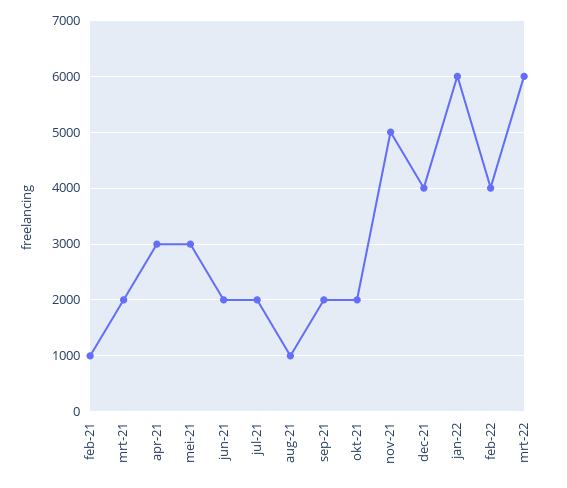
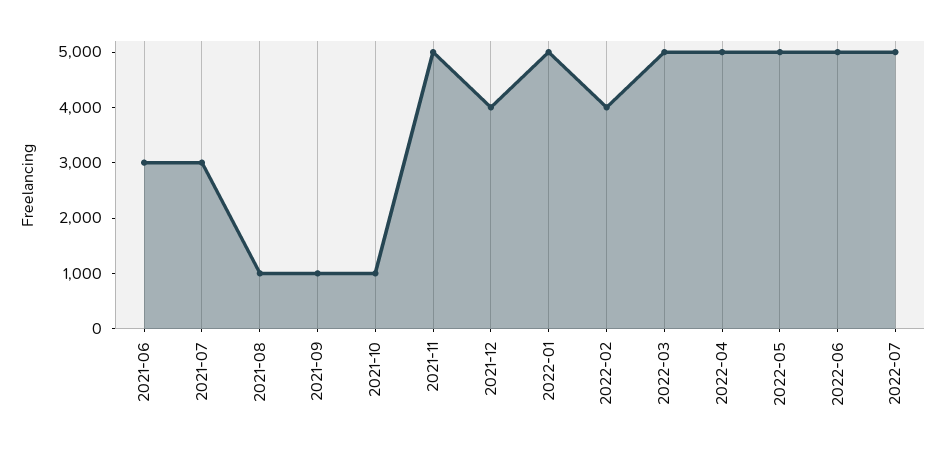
feb-21: 1000 -> none
mrt-21: 2000 -> none
apr-21: 3000 -> none
mei-21: 3000 -> none
jun-21: 2000 -> 3000
jul-21: 2000 -> 3000
sep-21: 2000 -> 1000
okt-21: 2000 -> 1000
jan-22: 6000 -> 5000
mrt-22: 6000 -> 5000
2022-04: none -> 5000
2022-05: none -> 5000
2022-06: none -> 5000
2022-07: none -> 5000

